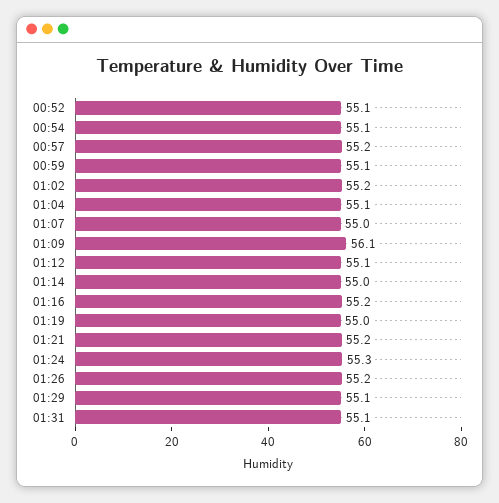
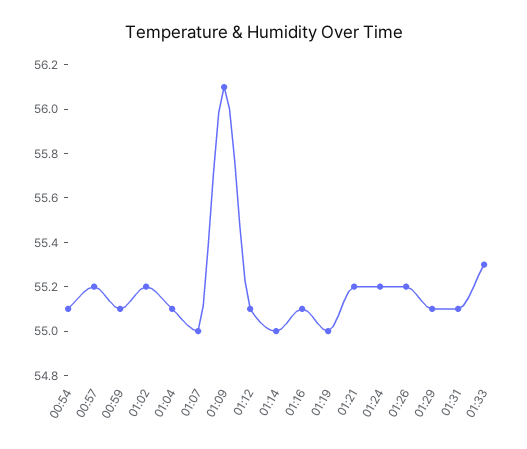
00:52: 55.1 -> none
01:16: 55.2 -> 55.1
01:24: 55.3 -> 55.2
01:33: none -> 55.3

